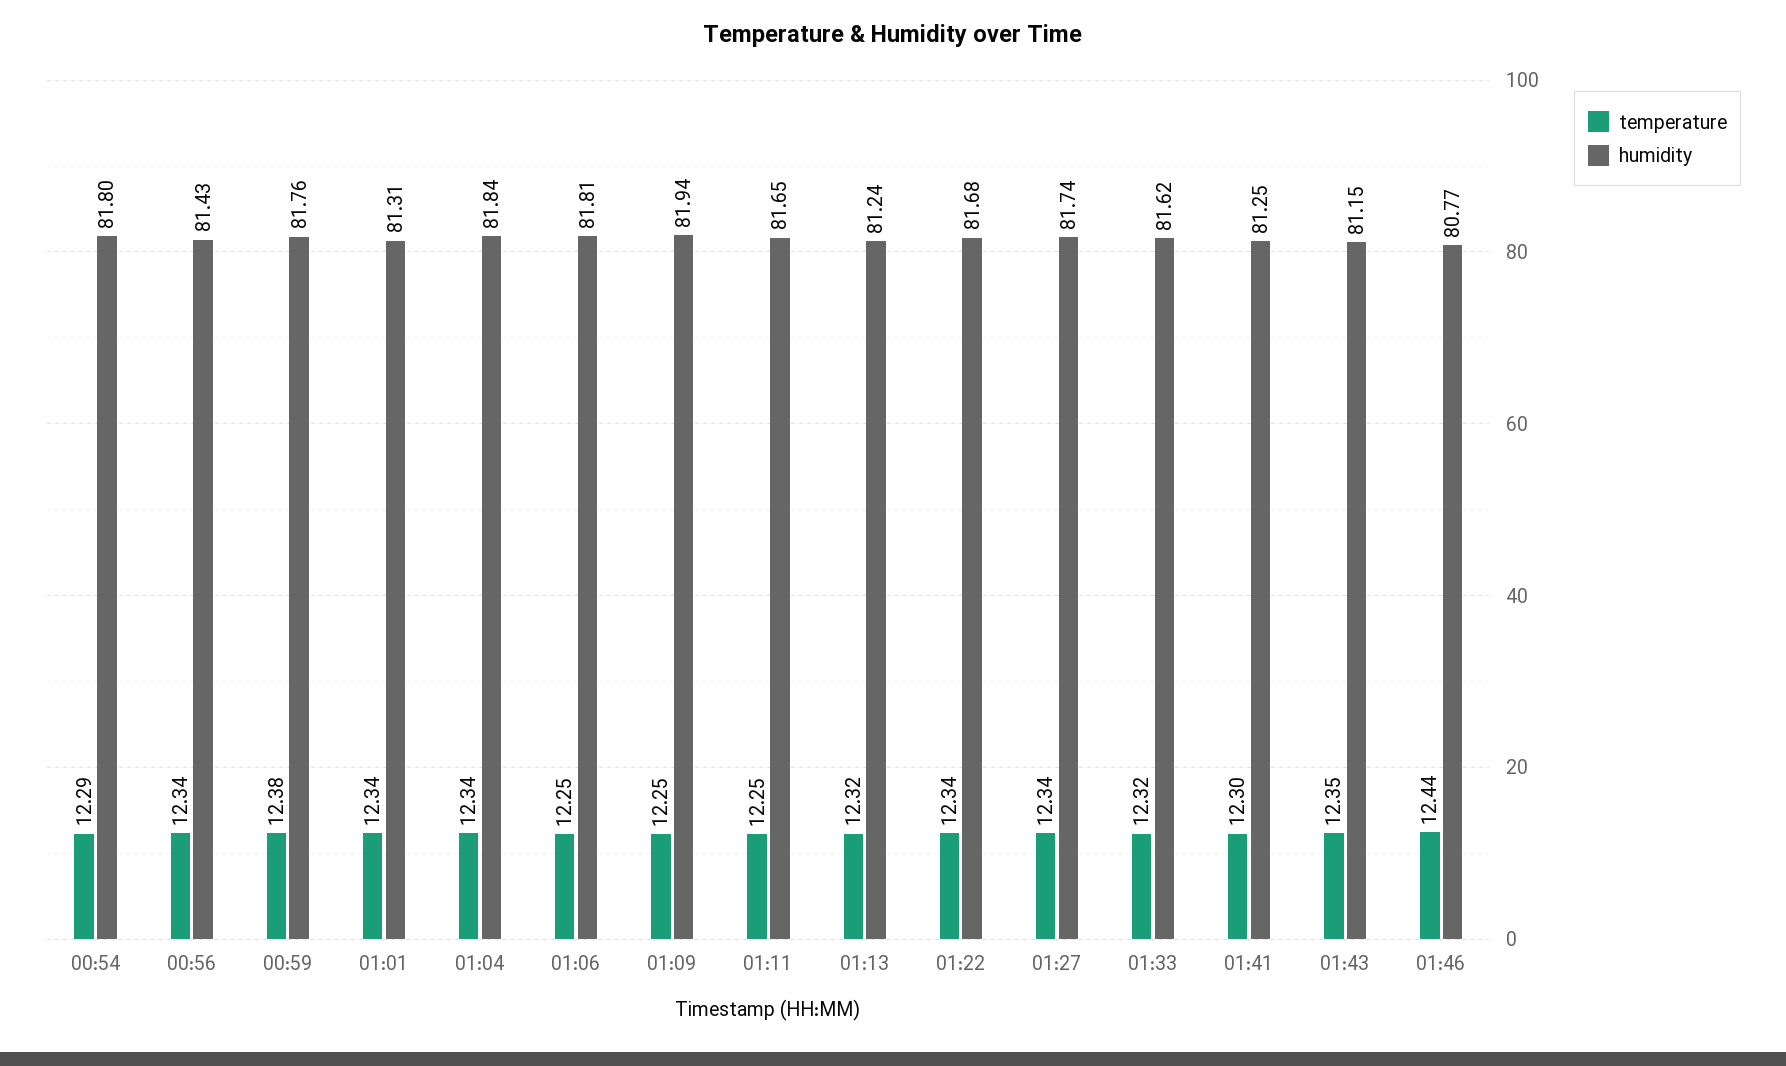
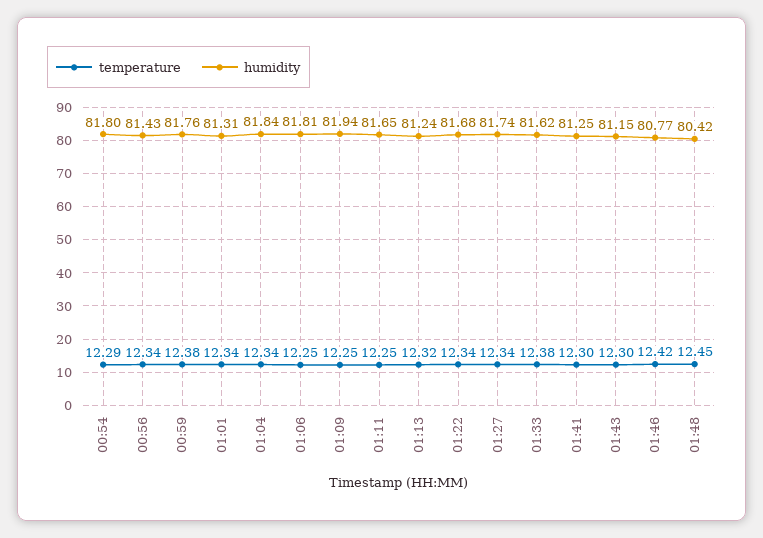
temperature, 01:33: 12.32 -> 12.38
temperature, 01:43: 12.35 -> 12.3
temperature, 01:46: 12.44 -> 12.42
temperature, 01:48: none -> 12.45
humidity, 01:48: none -> 80.42

